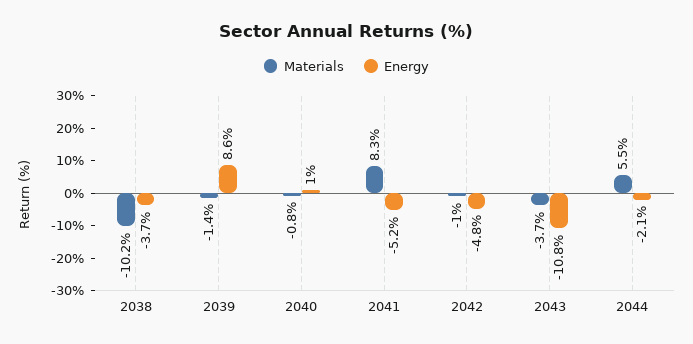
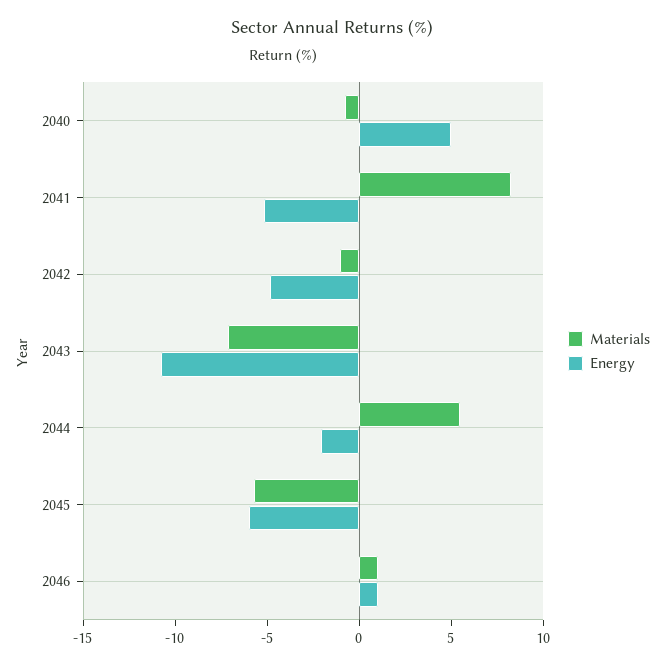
Materials, 2038: -10.2 -> none
Energy, 2038: -3.7 -> none
Materials, 2039: -1.4 -> none
Energy, 2039: 8.6 -> none
Energy, 2040: 1 -> 5
Materials, 2043: -3.7 -> -7
Materials, 2045: none -> -6
Energy, 2045: none -> -6
Materials, 2046: none -> 1
Energy, 2046: none -> 1

